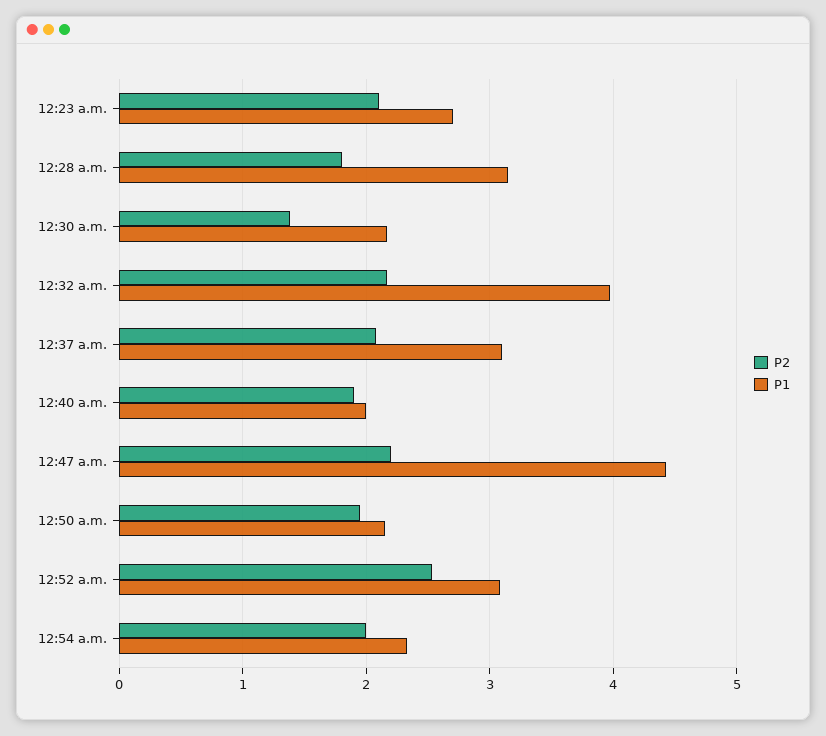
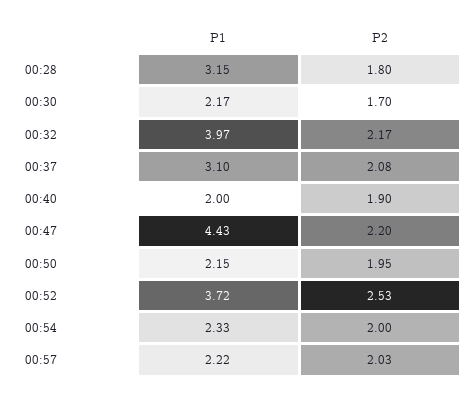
P2, 12:23 a.m.: 2.1 -> none
P1, 12:23 a.m.: 2.7 -> none
P2, 12:30 a.m.: 1.4 -> 1.7
P1, 12:52 a.m.: 3.1 -> 3.72
P1, 00:57: none -> 2.22
P2, 00:57: none -> 2.03

